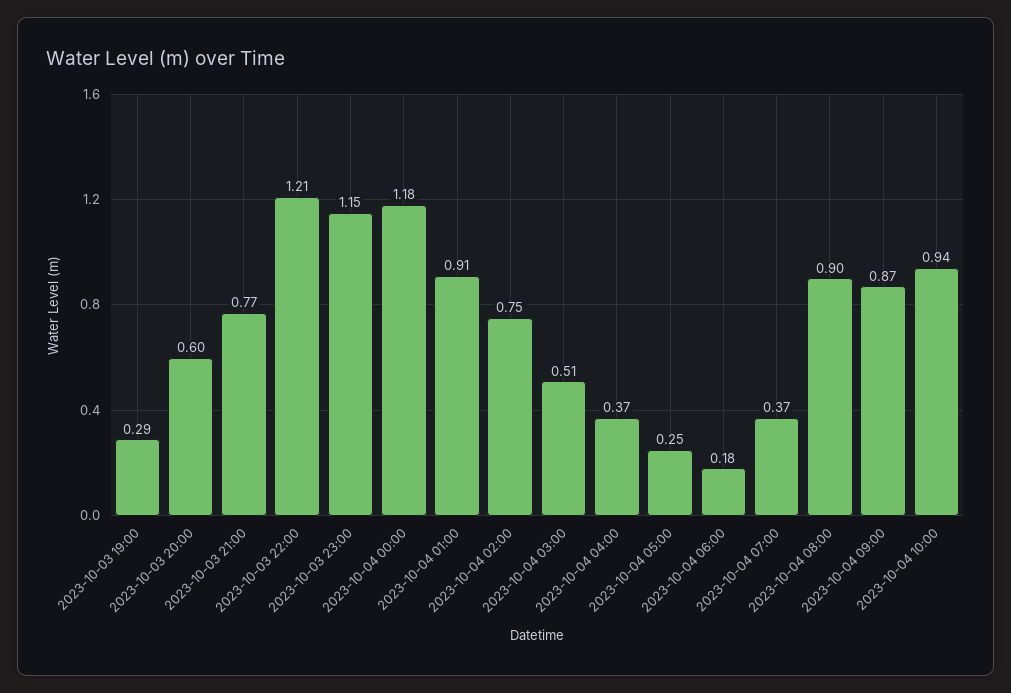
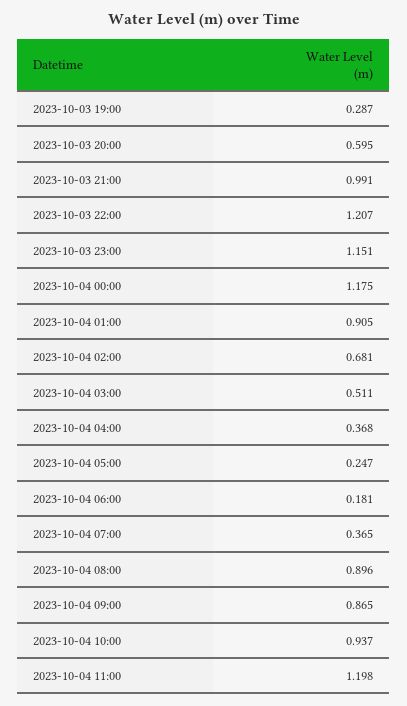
2023-10-03 21:00: 0.77 -> 0.991
2023-10-04 02:00: 0.75 -> 0.681
2023-10-04 11:00: none -> 1.198

